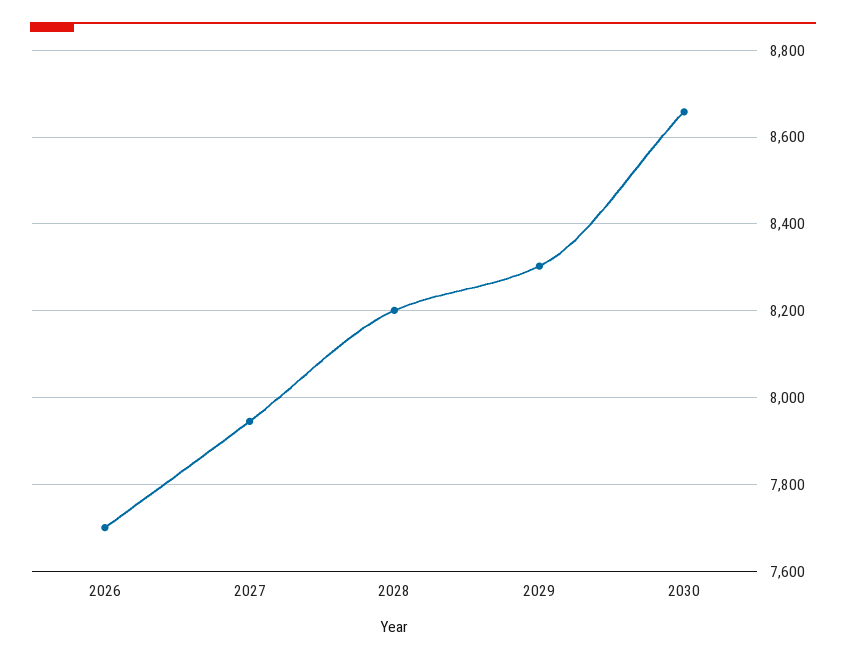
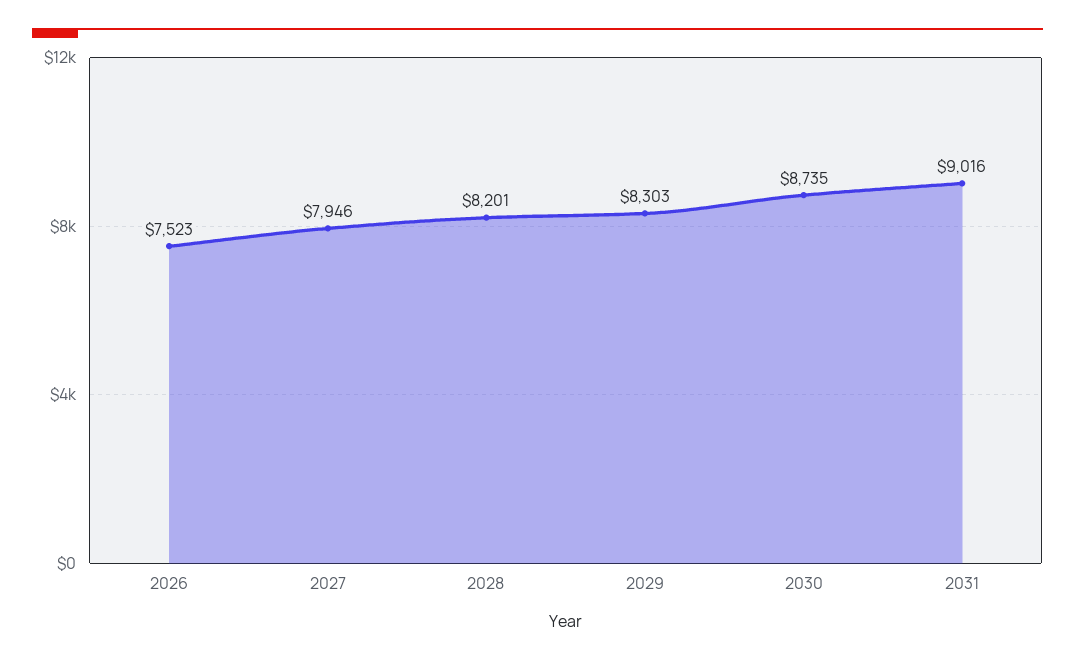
2026: 7700 -> 7523
2030: 8660 -> 8735
2031: none -> 9016

